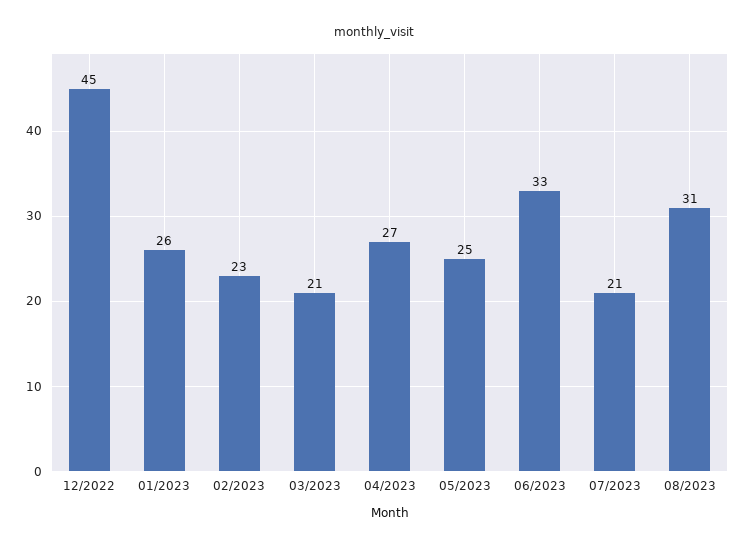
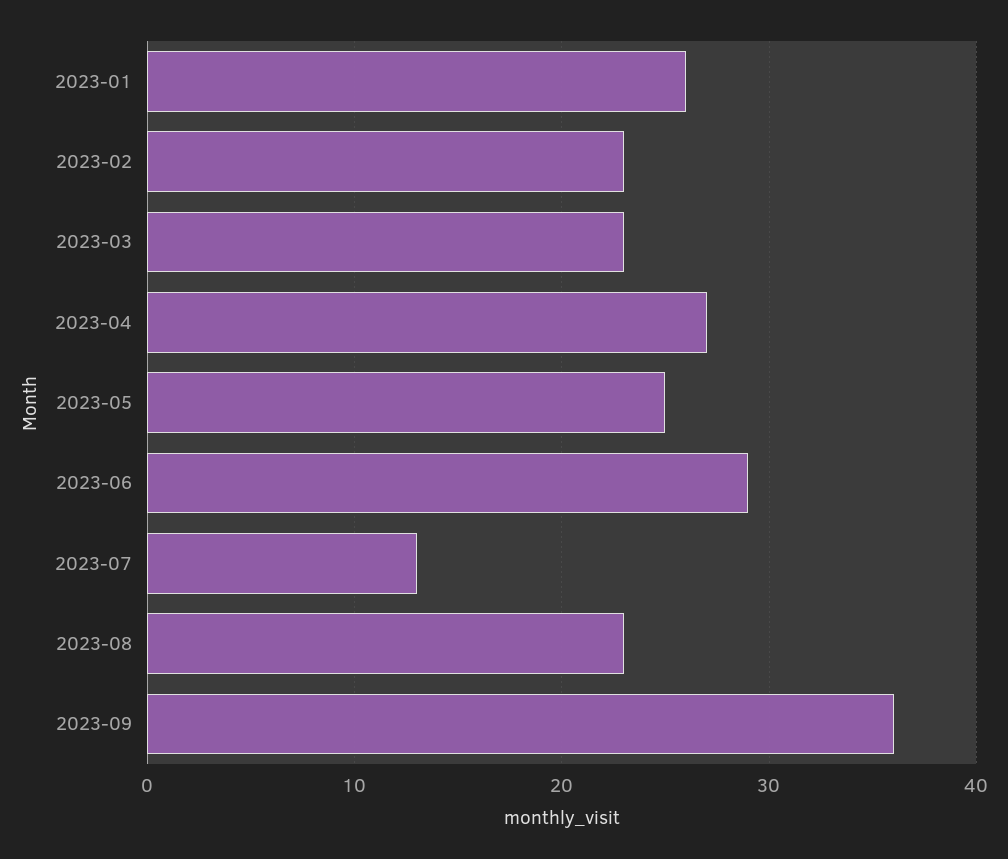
12/2022: 45 -> none
03/2023: 21 -> 23
06/2023: 33 -> 29
07/2023: 21 -> 13
08/2023: 31 -> 23
2023-09: none -> 36

